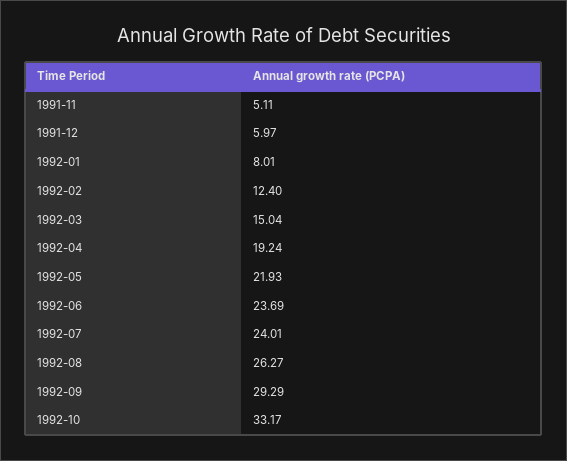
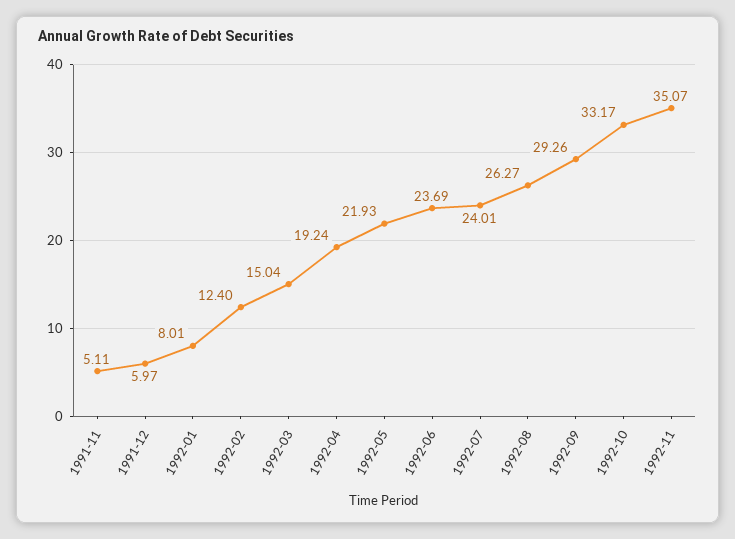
1992-09: 29.29 -> 29.26
1992-11: none -> 35.07

